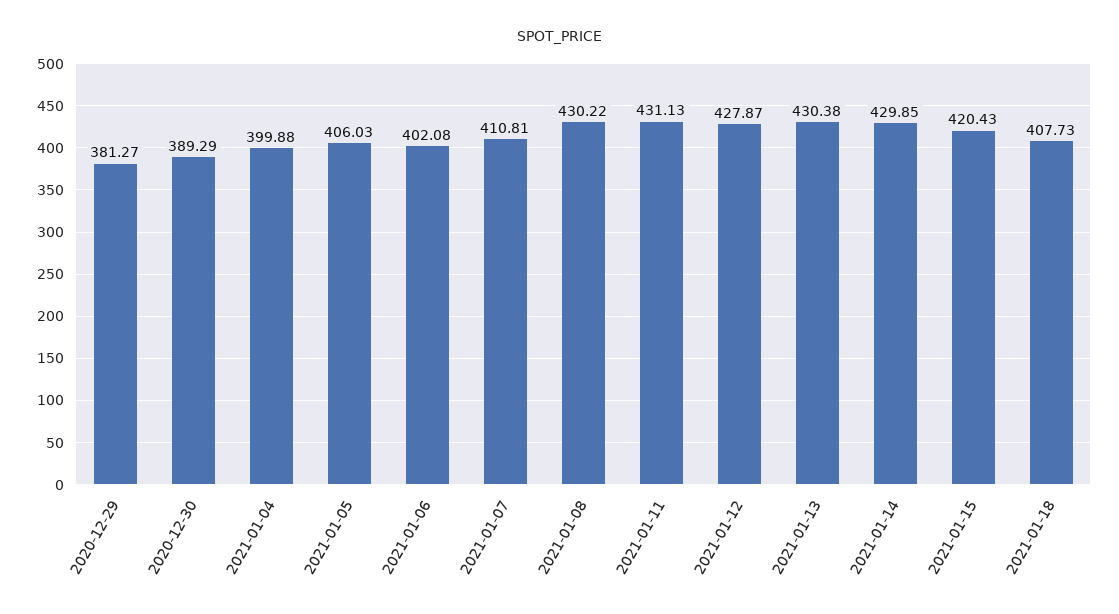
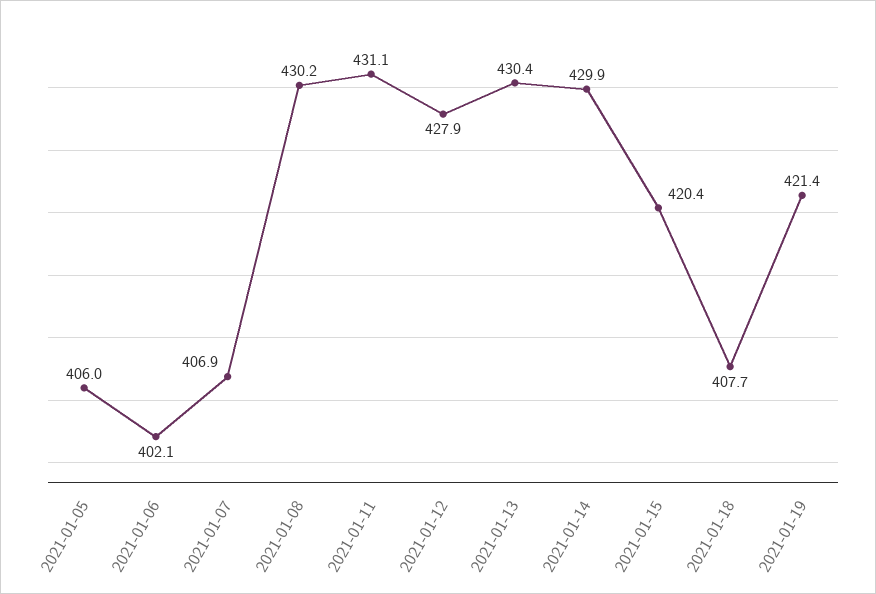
2020-12-29: 381.27 -> none
2020-12-30: 389.29 -> none
2021-01-04: 399.88 -> none
2021-01-07: 410.81 -> 406.9
2021-01-19: none -> 421.4

